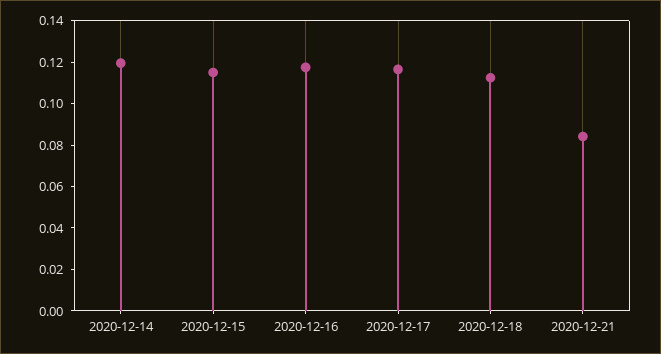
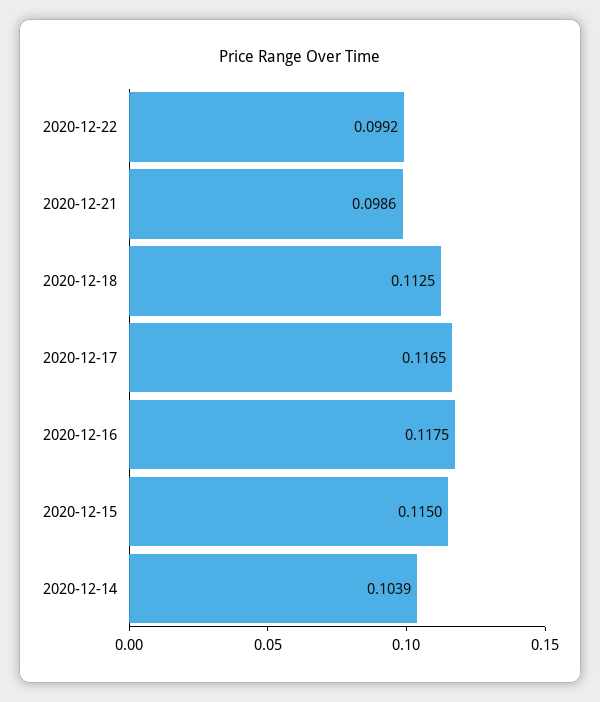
2020-12-14: 0.12 -> 0.1039
2020-12-21: 0.085 -> 0.0986
2020-12-22: none -> 0.0992

